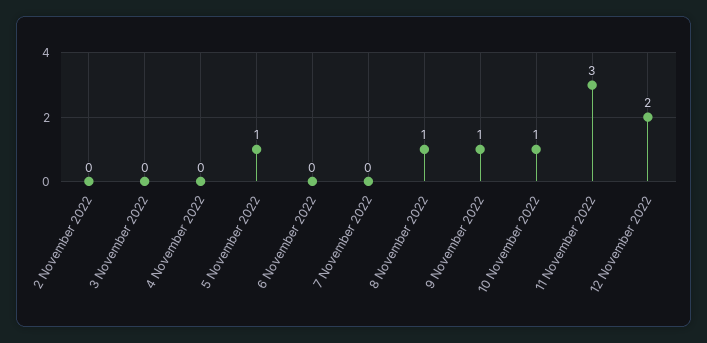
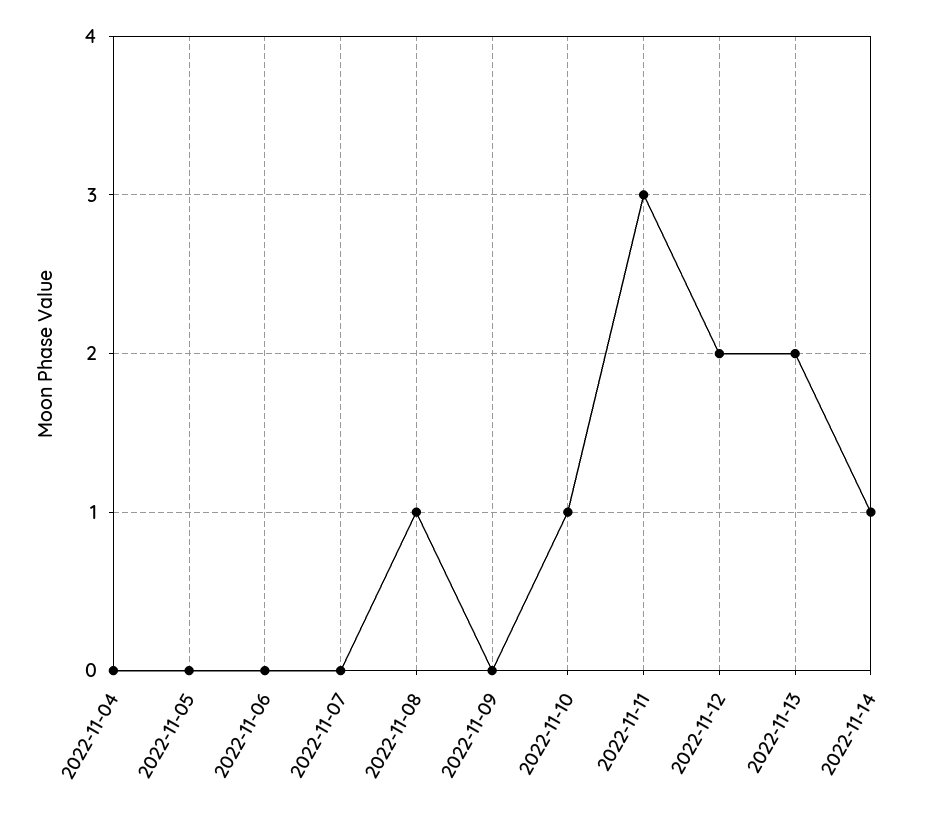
2 November 2022: 0 -> none
3 November 2022: 0 -> none
5 November 2022: 1 -> 0
9 November 2022: 1 -> 0
2022-11-13: none -> 2
2022-11-14: none -> 1

